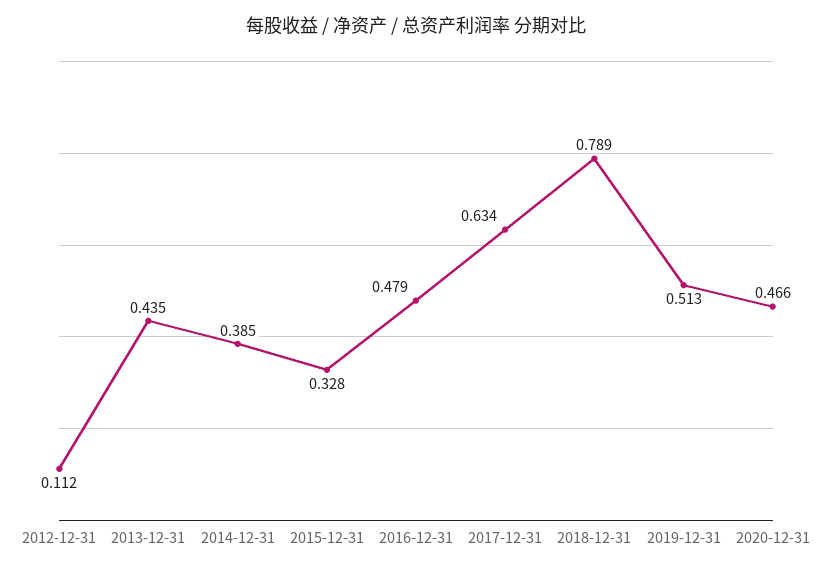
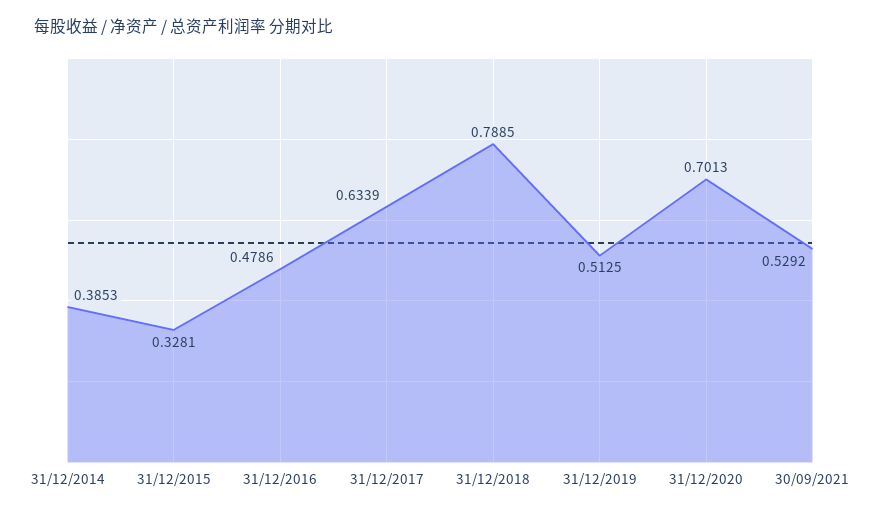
2012-12-31: 0.112 -> none
2013-12-31: 0.435 -> none
2020-12-31: 0.466 -> 0.7013
30/09/2021: none -> 0.5292

